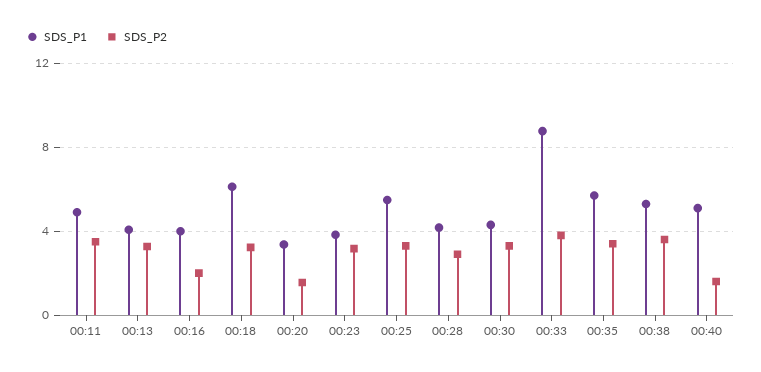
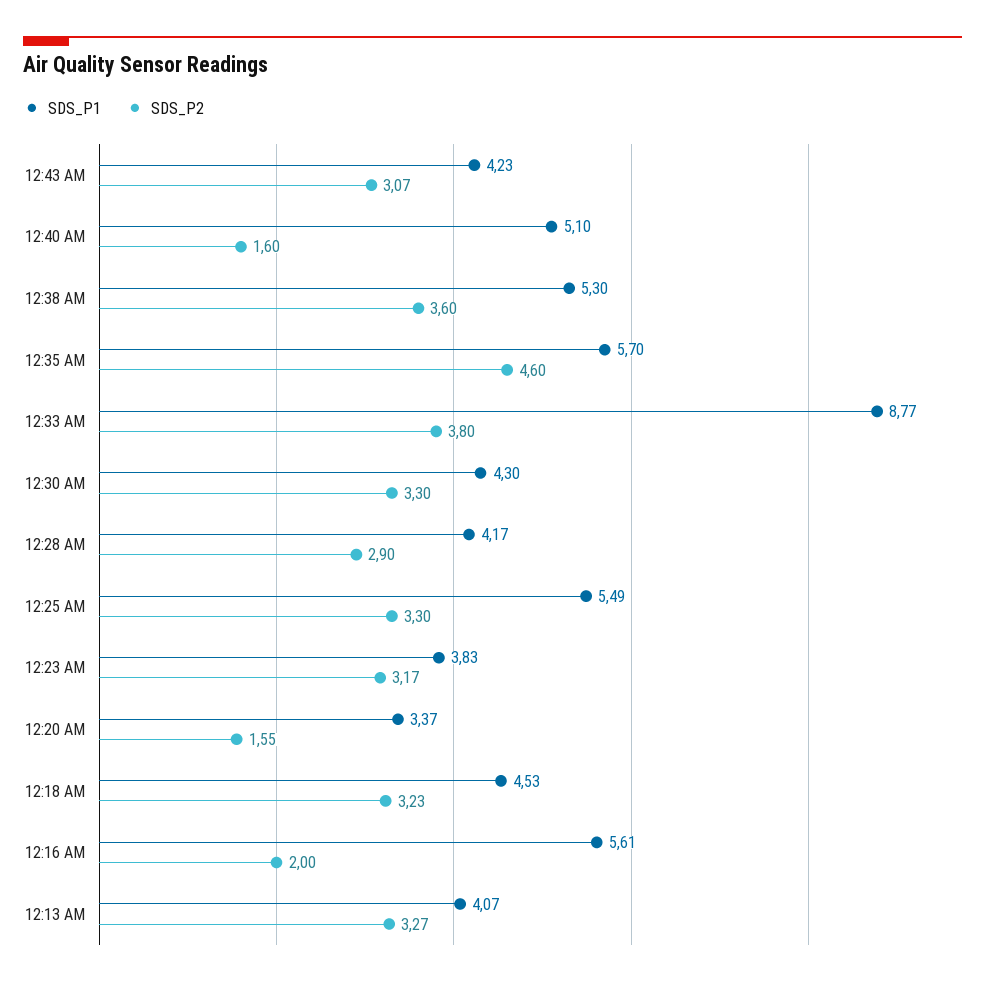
SDS_P1, 00:11: 5 -> none
SDS_P2, 00:11: 3.5 -> none
SDS_P1, 00:16: 4 -> 5.61
SDS_P1, 00:18: 6 -> 4.53
SDS_P2, 00:35: 3.5 -> 4.6
SDS_P1, 12:43 AM: none -> 4.23
SDS_P2, 12:43 AM: none -> 3.07

